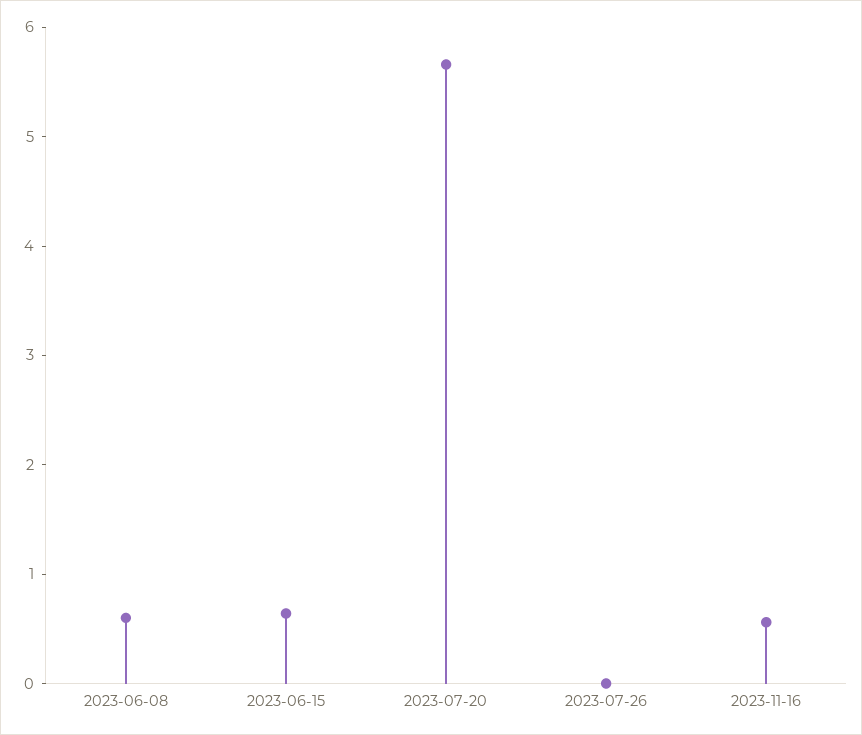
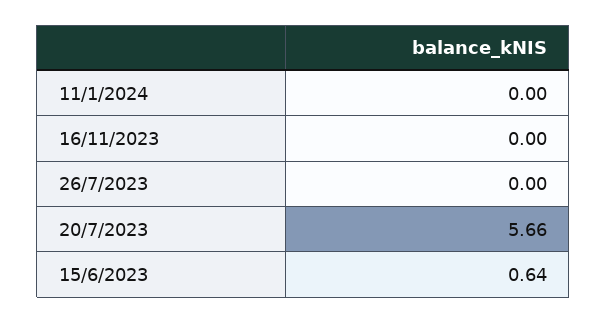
2023-06-08: 0.6 -> none
2023-11-16: 0.6 -> 0
11/1/2024: none -> 0

